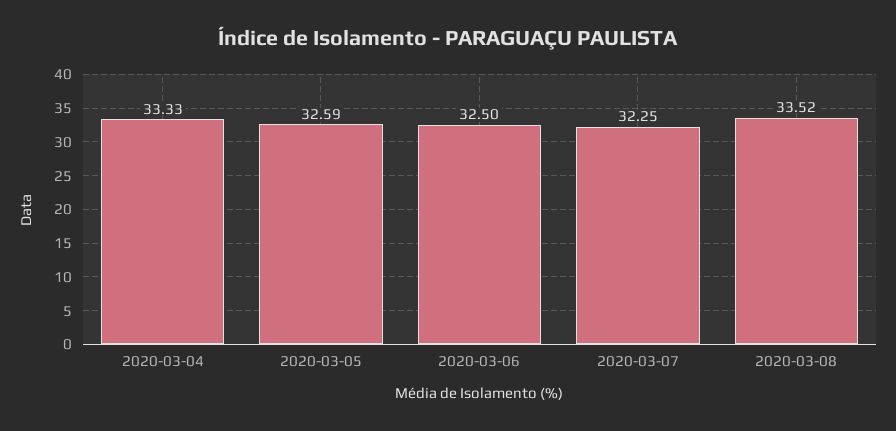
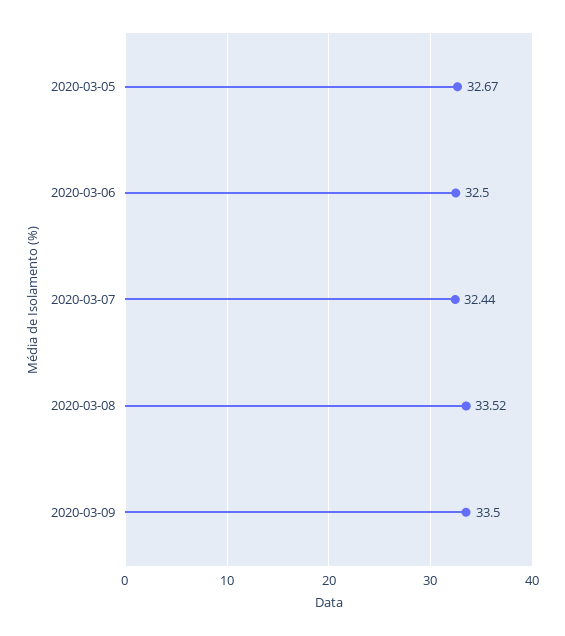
2020-03-04: 33.33 -> none
2020-03-05: 32.59 -> 32.67
2020-03-07: 32.25 -> 32.44
2020-03-09: none -> 33.5

